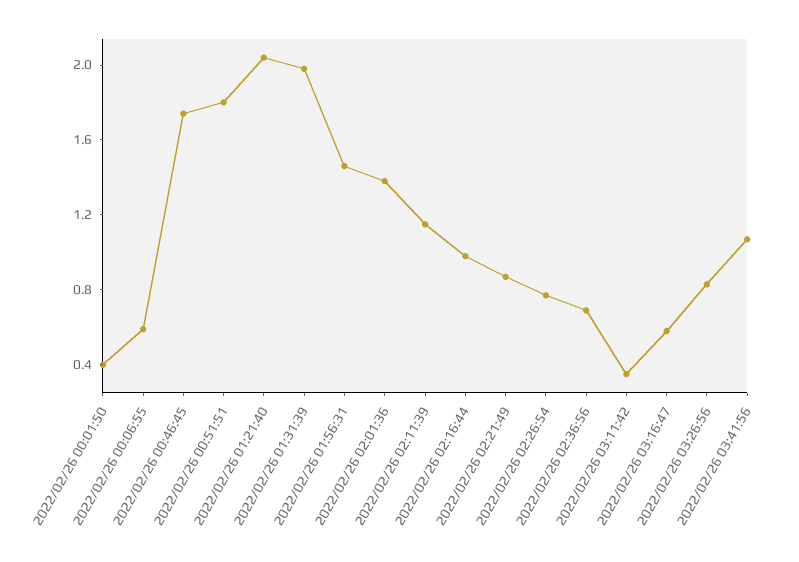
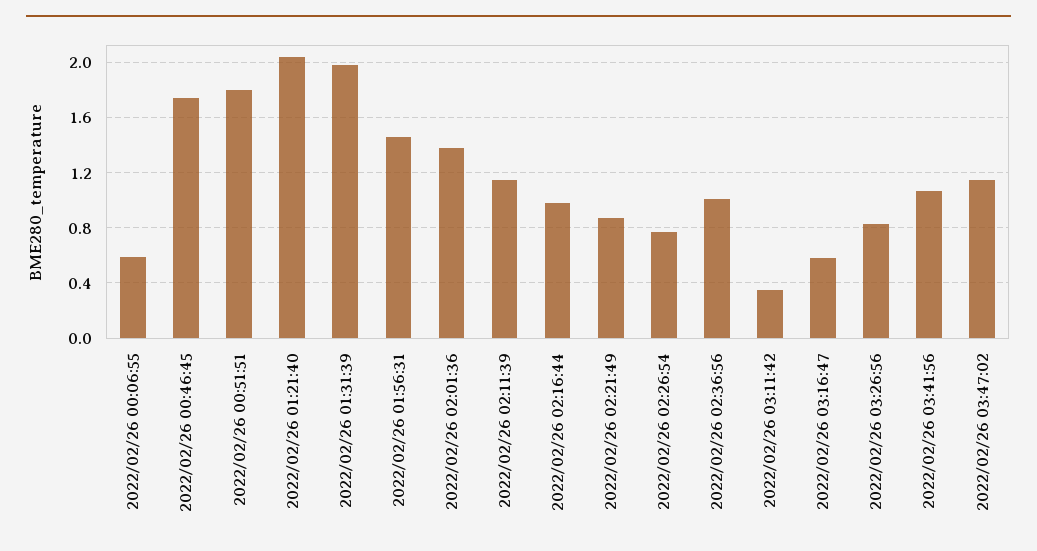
2022/02/26 00:01:50: 0.4 -> none
2022/02/26 02:36:56: 0.7 -> 1
2022/02/26 03:47:02: none -> 1.15

